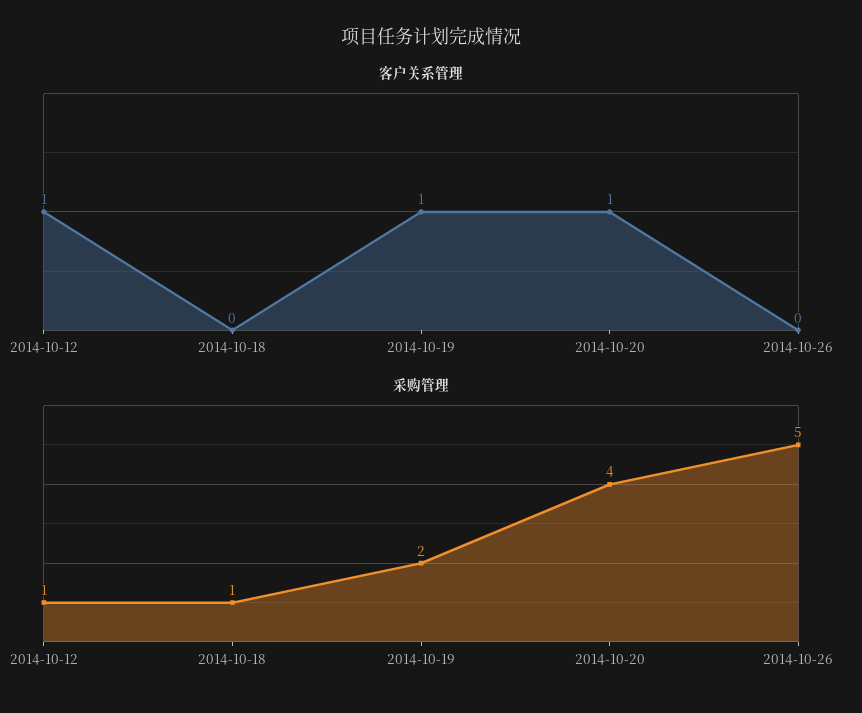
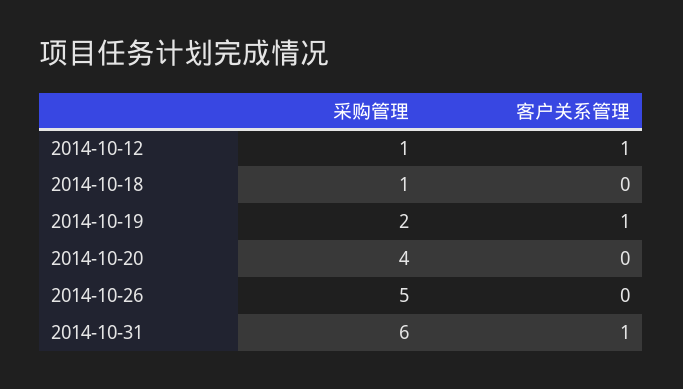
客户关系管理, 2014-10-20: 1 -> 0
采购管理, 2014-10-31: none -> 6
客户关系管理, 2014-10-31: none -> 1

